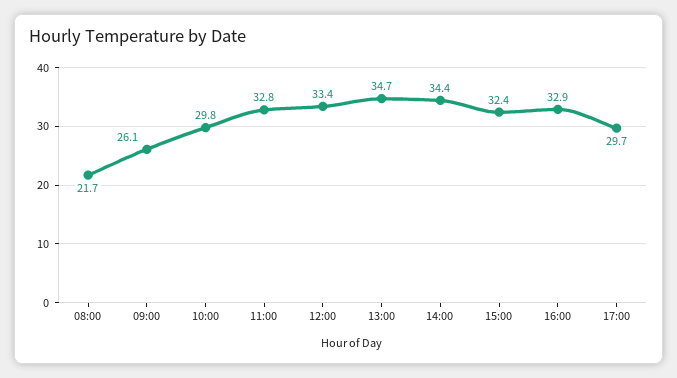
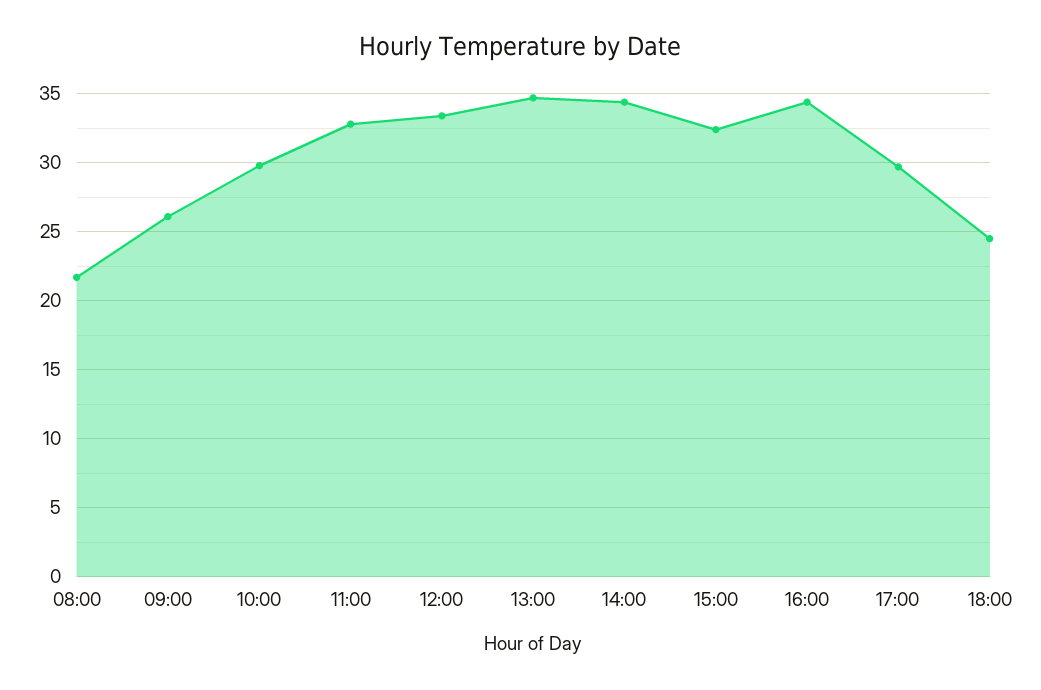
16:00: 32.9 -> 34.5
18:00: none -> 24.5

